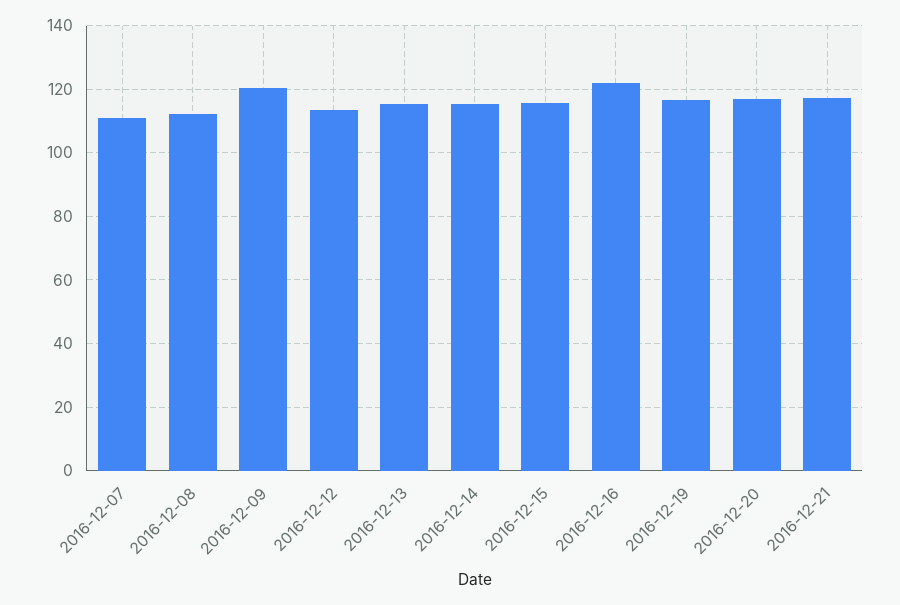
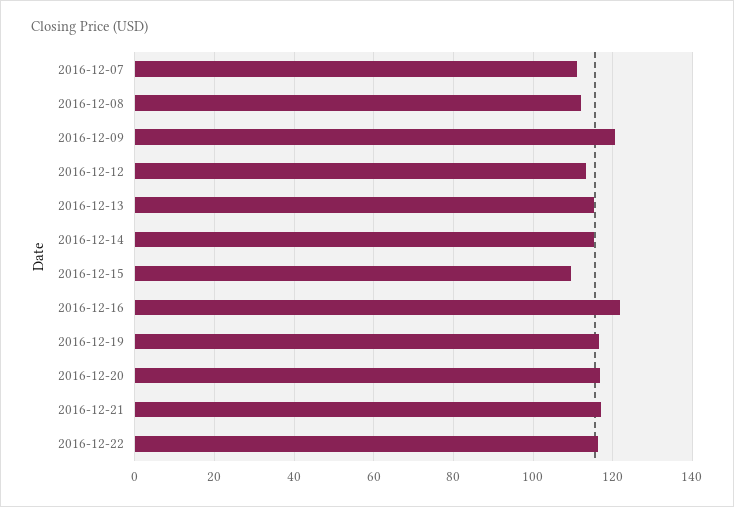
2016-12-15: 116 -> 110
2016-12-22: none -> 116

